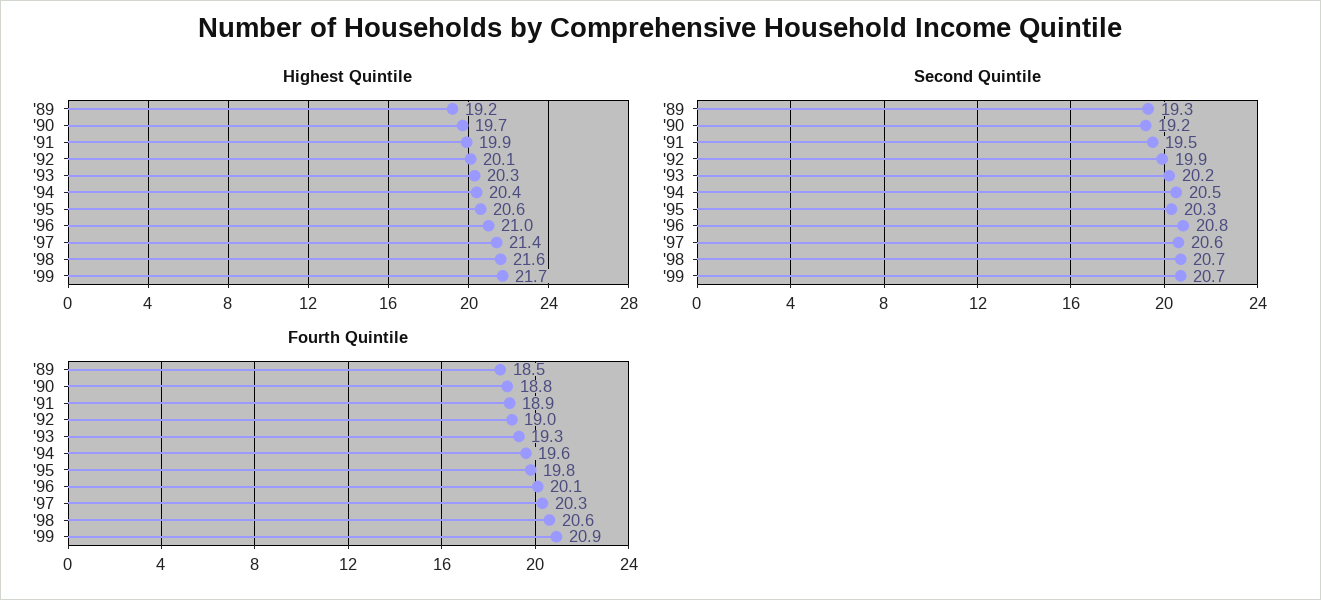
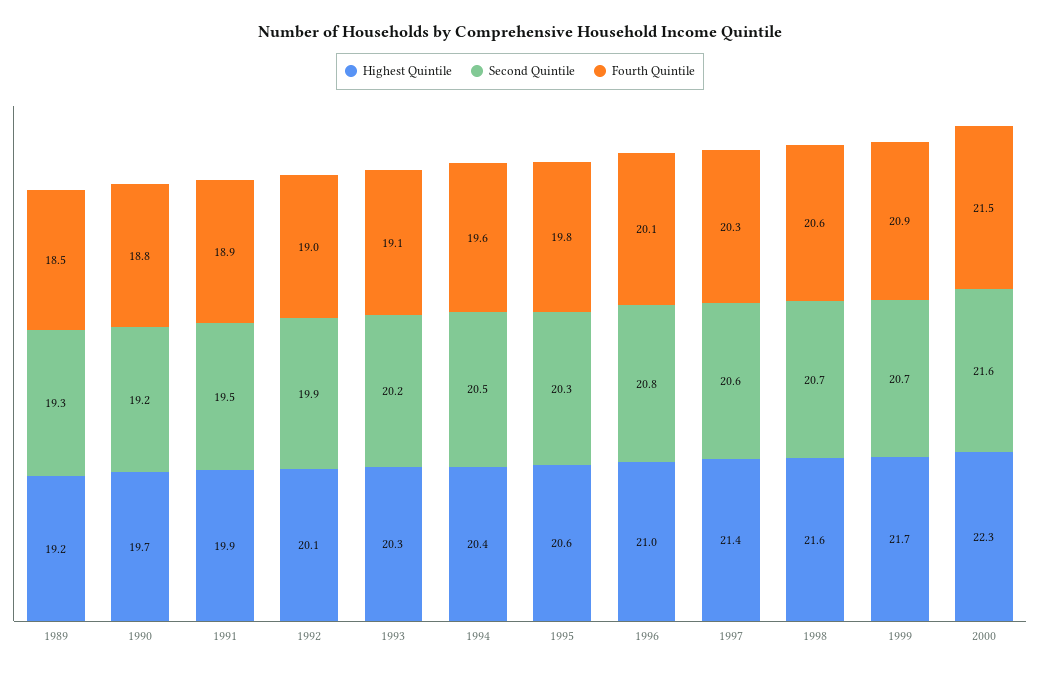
Fourth Quintile, '93: 19.3 -> 19.1
Highest Quintile, 2000: none -> 22.3
Second Quintile, 2000: none -> 21.6
Fourth Quintile, 2000: none -> 21.5

